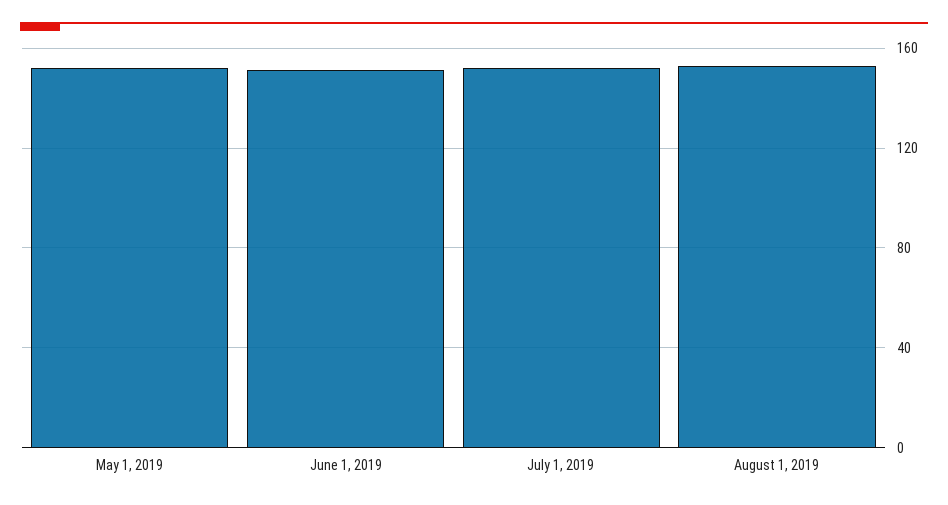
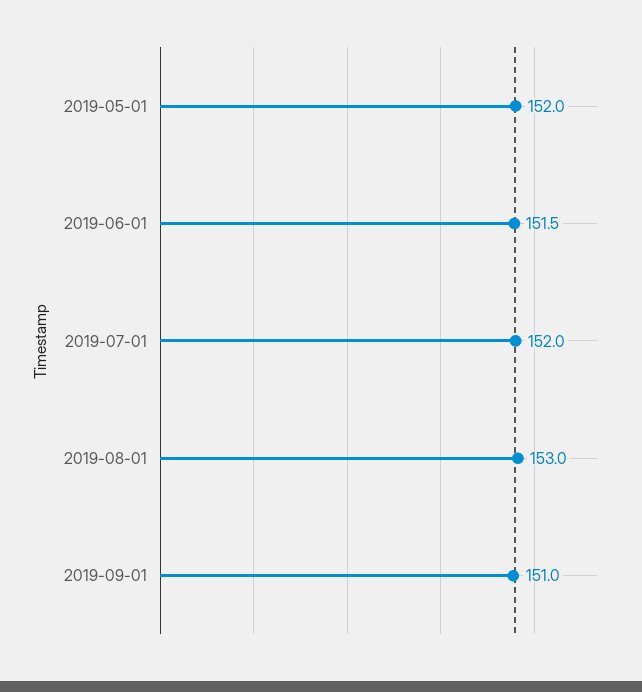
2019-09-01: none -> 151

